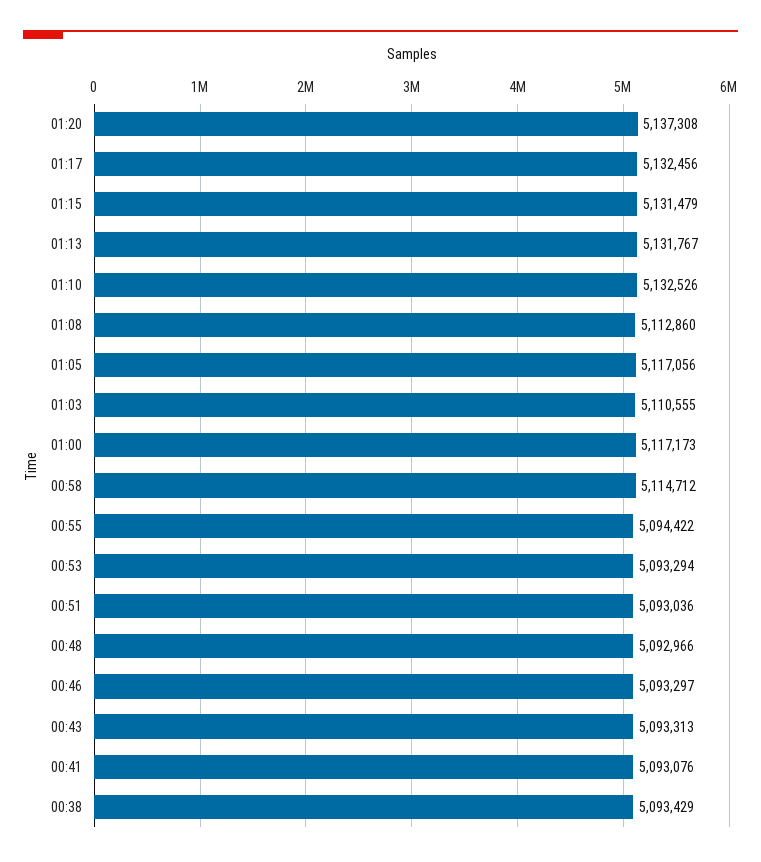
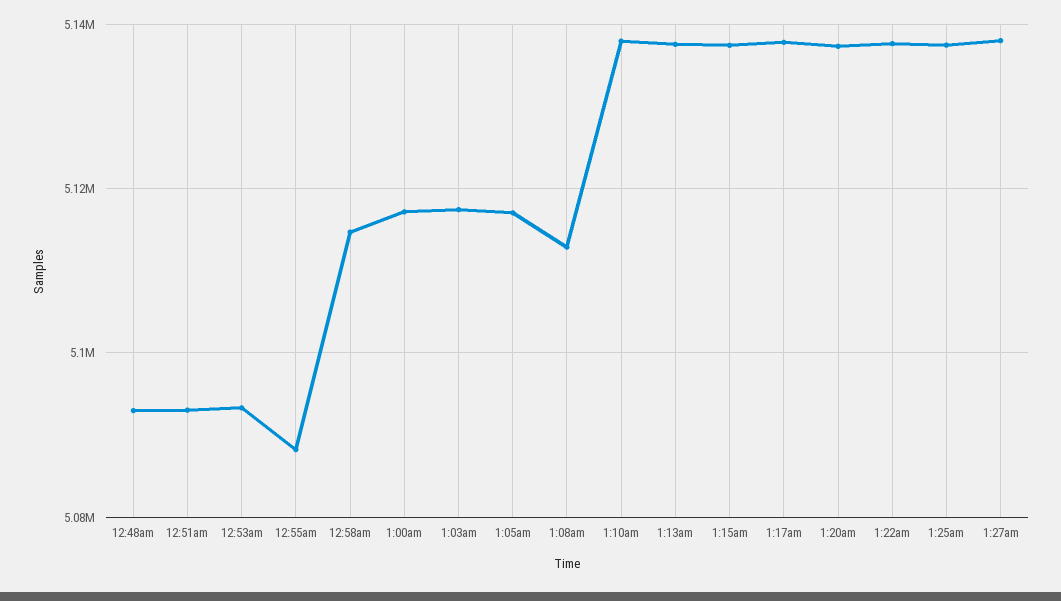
01:17: 5132456 -> 5138000
01:15: 5131479 -> 5138000
01:13: 5131767 -> 5138000
01:10: 5132526 -> 5138000
01:03: 5110555 -> 5118000
00:55: 5094422 -> 5088000
00:46: 5093297 -> none
00:43: 5093313 -> none
00:41: 5093076 -> none
00:38: 5093429 -> none
1:22am: none -> 5138000
1:25am: none -> 5138000
1:27am: none -> 5138000

